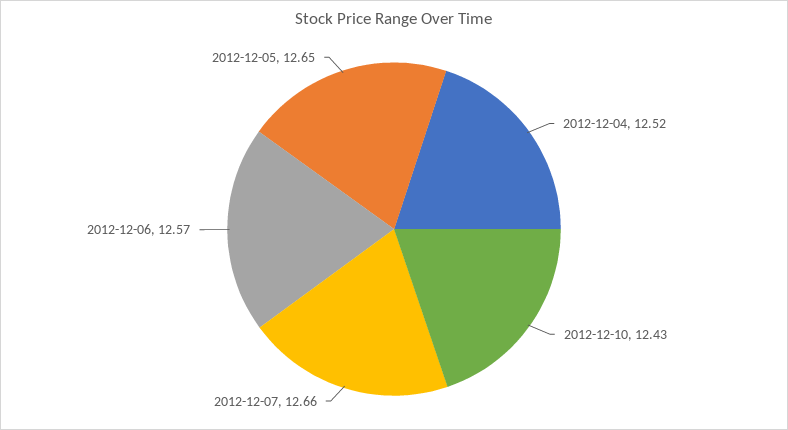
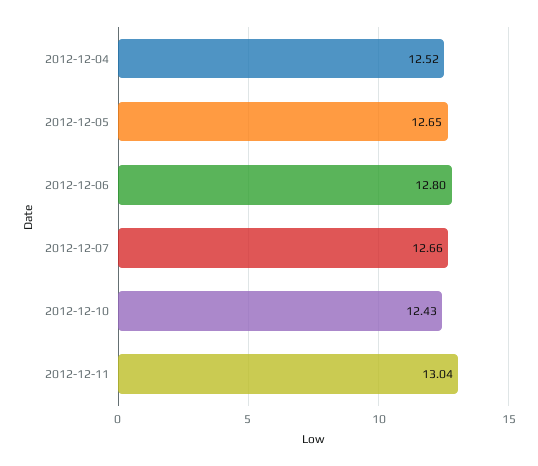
2012-12-06: 12.57 -> 12.8
2012-12-11: none -> 13.04

